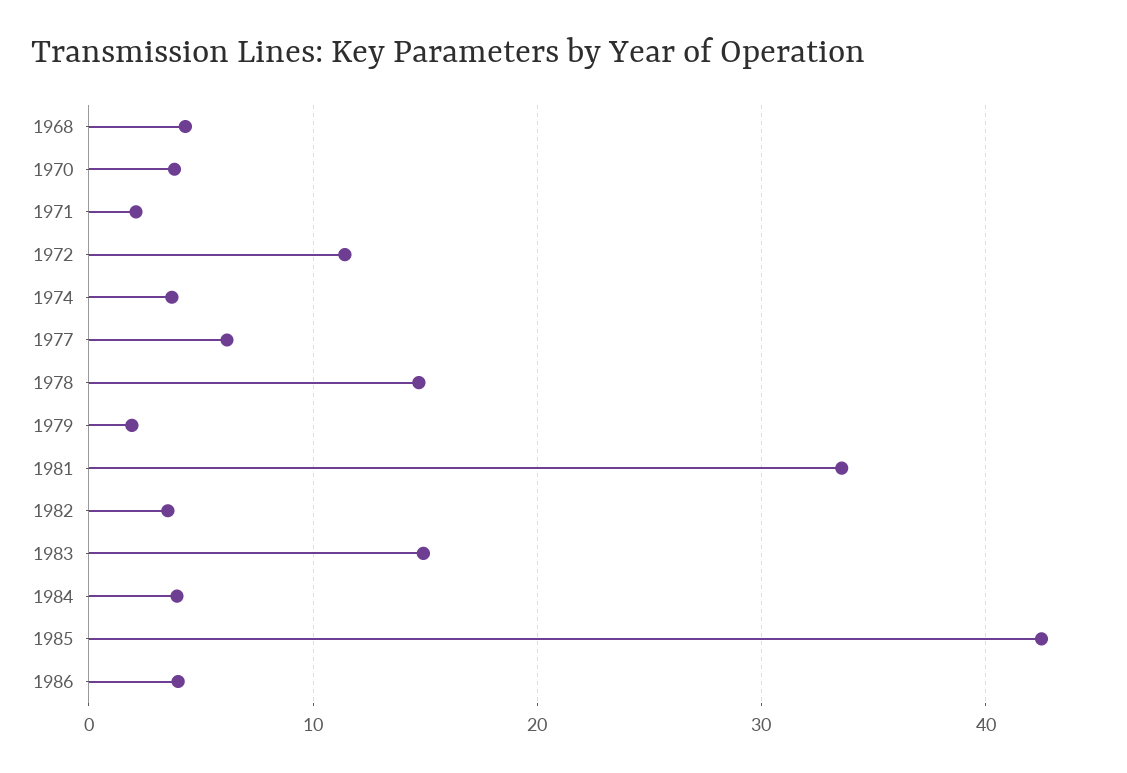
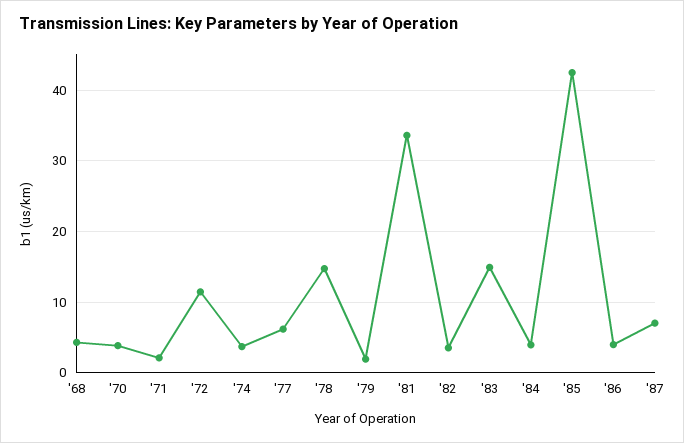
'87: none -> 7

